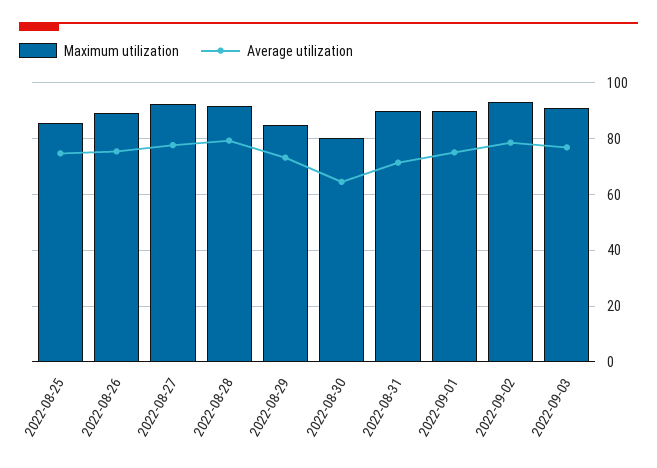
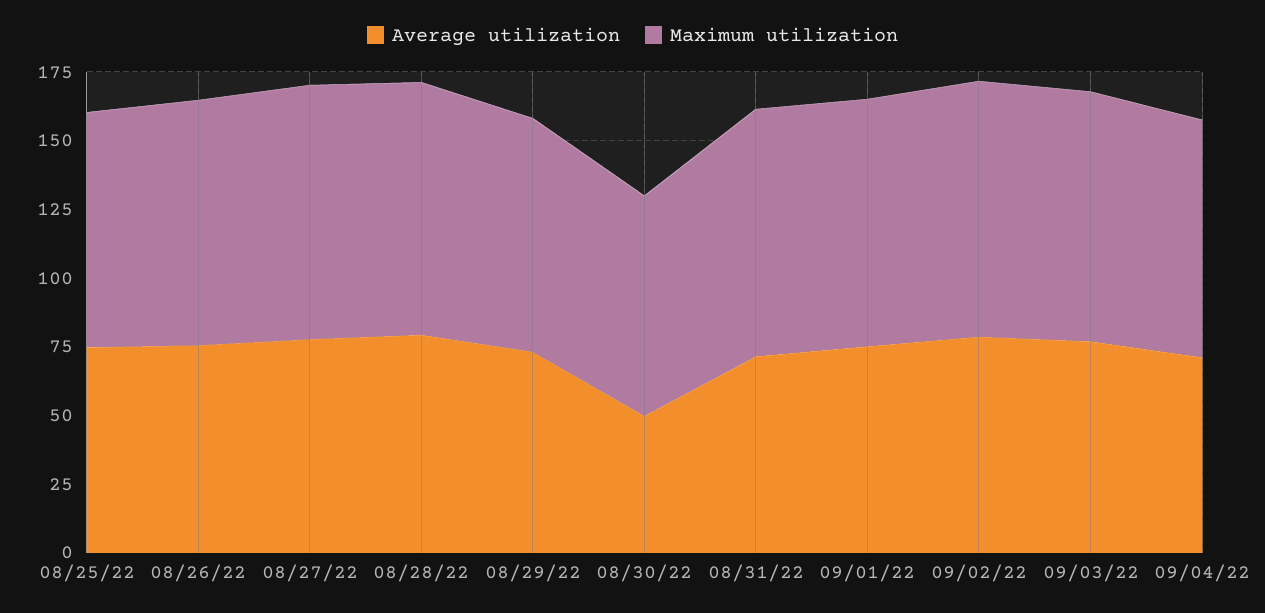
Average utilization, 2022-08-30: 65 -> 50
Average utilization, 09/04/22: none -> 70
Maximum utilization, 09/04/22: none -> 85

